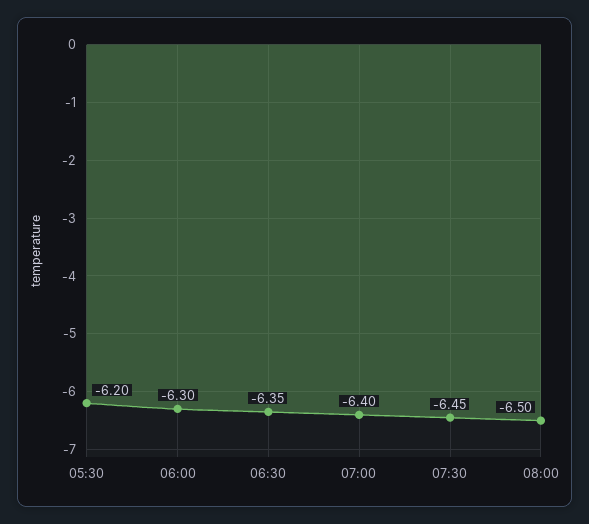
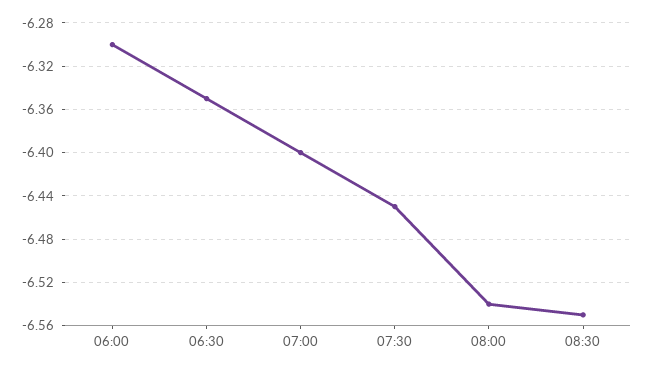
05:30: -6.2 -> none
08:00: -6.5 -> -6.54
08:30: none -> -6.55

